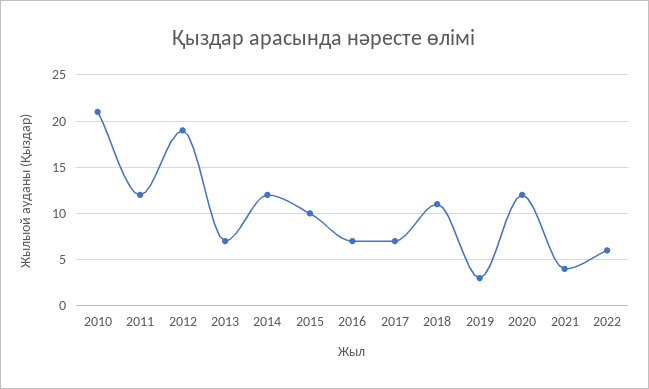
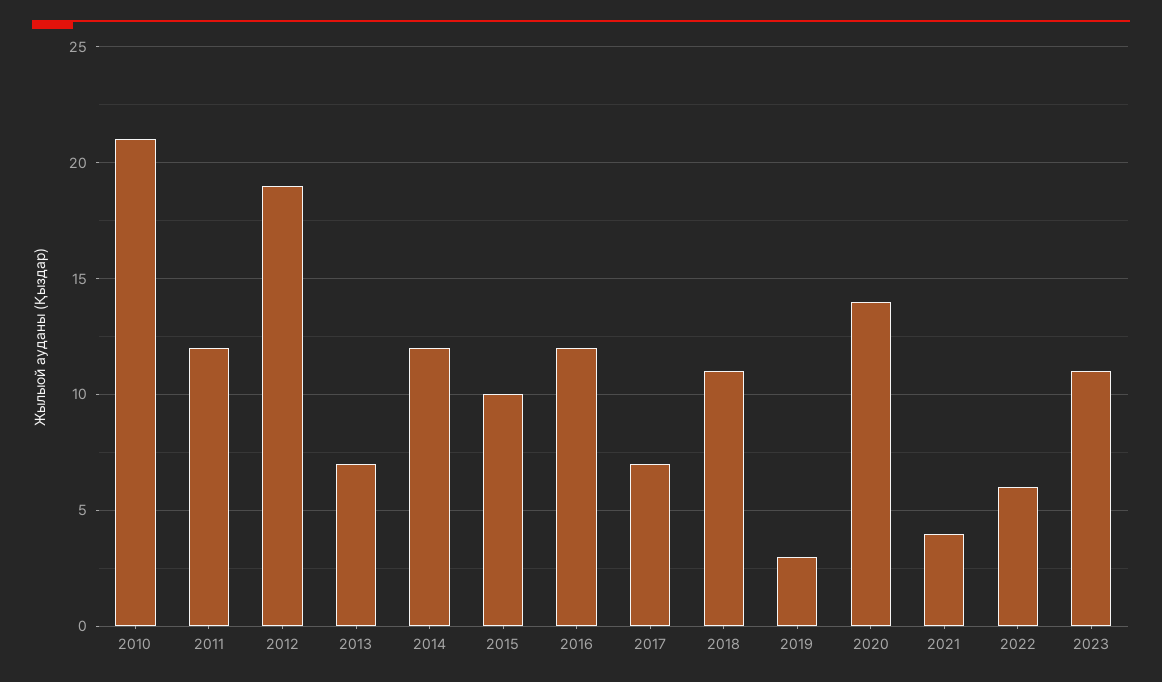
2016: 7 -> 12
2020: 12 -> 14
2023: none -> 11

